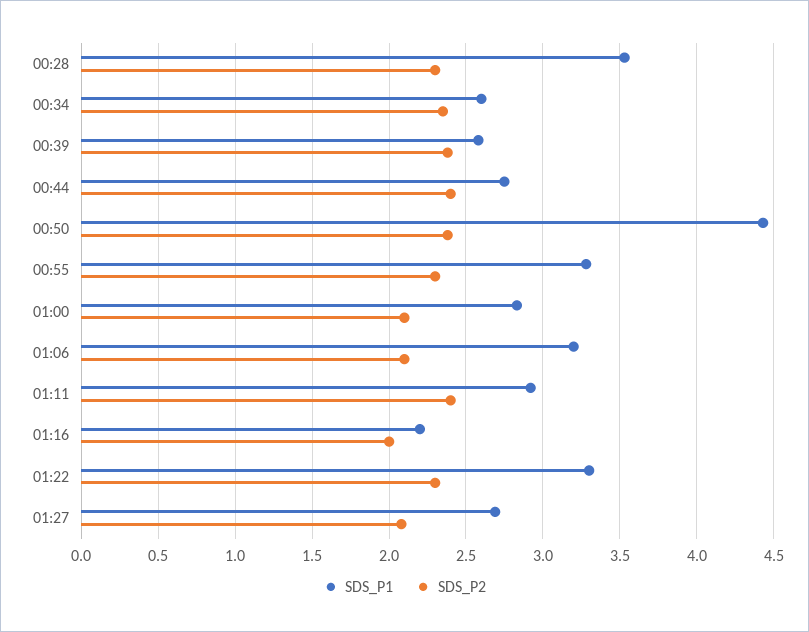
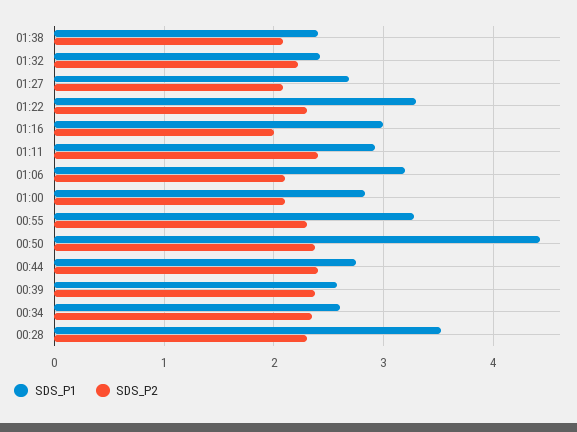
SDS_P1, 01:16: 2.2 -> 3
SDS_P1, 01:38: none -> 2.4
SDS_P2, 01:38: none -> 2.1
SDS_P1, 01:32: none -> 2.4
SDS_P2, 01:32: none -> 2.2

